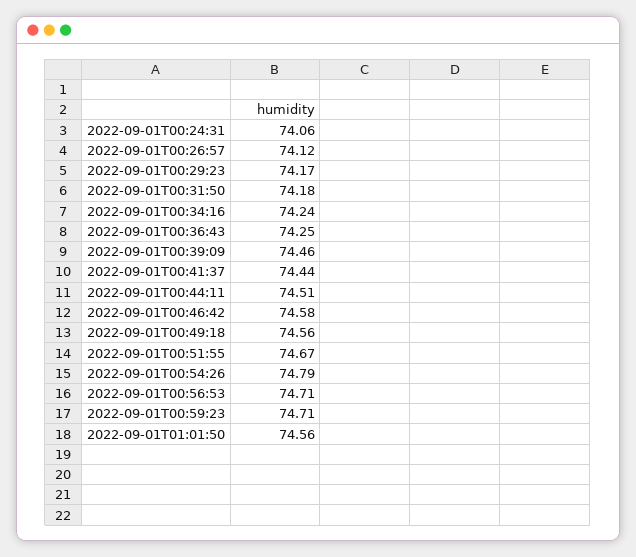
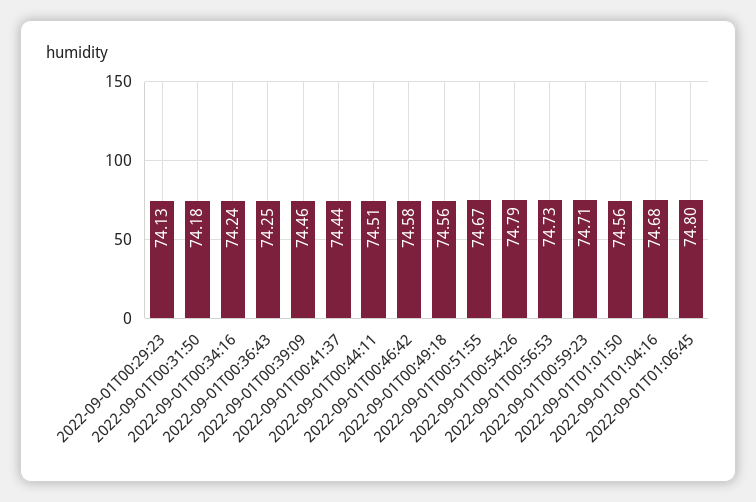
2022-09-01T00:24:31: 74.06 -> none
2022-09-01T00:26:57: 74.12 -> none
2022-09-01T00:29:23: 74.17 -> 74.13
2022-09-01T00:56:53: 74.71 -> 74.73
2022-09-01T01:04:16: none -> 74.68
2022-09-01T01:06:45: none -> 74.8

